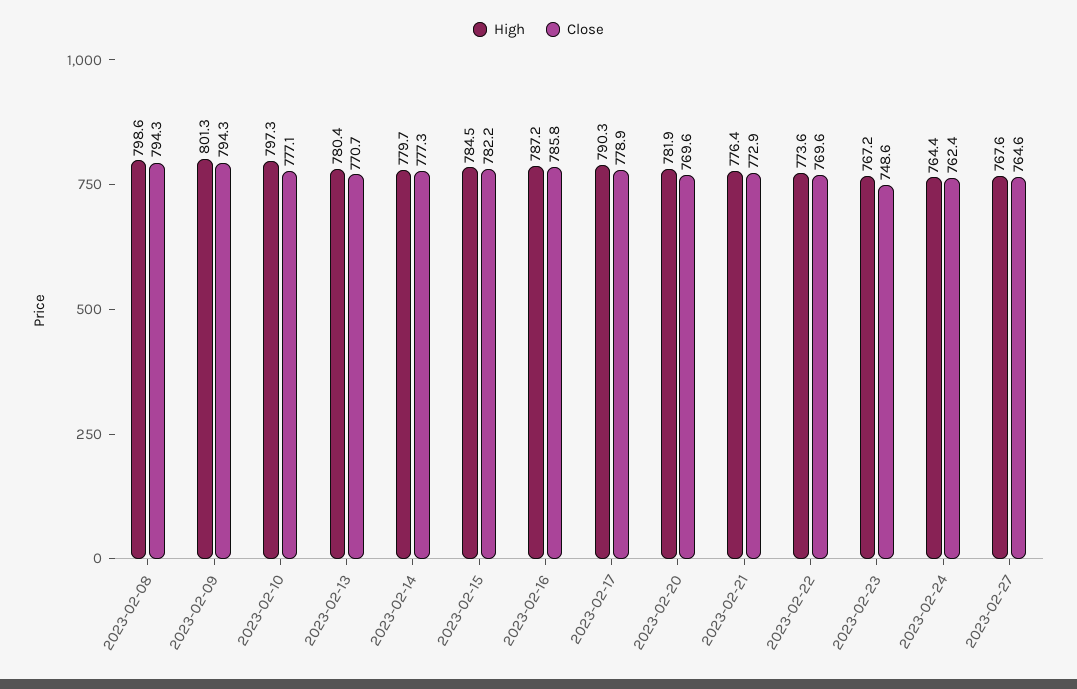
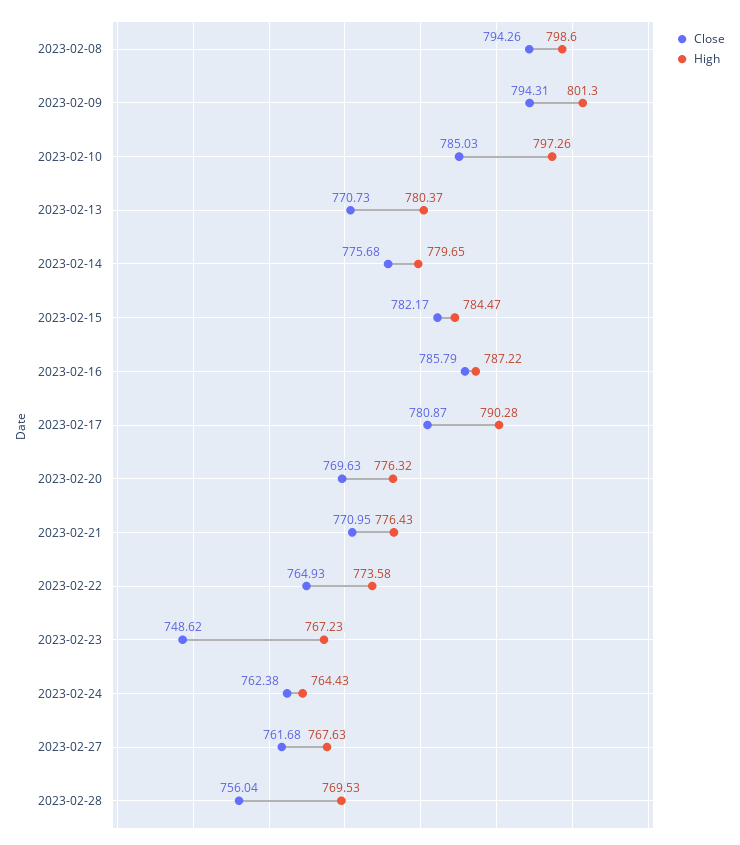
Close, 2023-02-10: 777.1 -> 785.03
Close, 2023-02-14: 777.3 -> 775.68
Close, 2023-02-17: 778.9 -> 780.87
High, 2023-02-20: 781.9 -> 776.32
Close, 2023-02-21: 772.9 -> 770.95
Close, 2023-02-22: 769.6 -> 764.93
Close, 2023-02-27: 764.6 -> 761.68
Close, 2023-02-28: none -> 756.04
High, 2023-02-28: none -> 769.53

